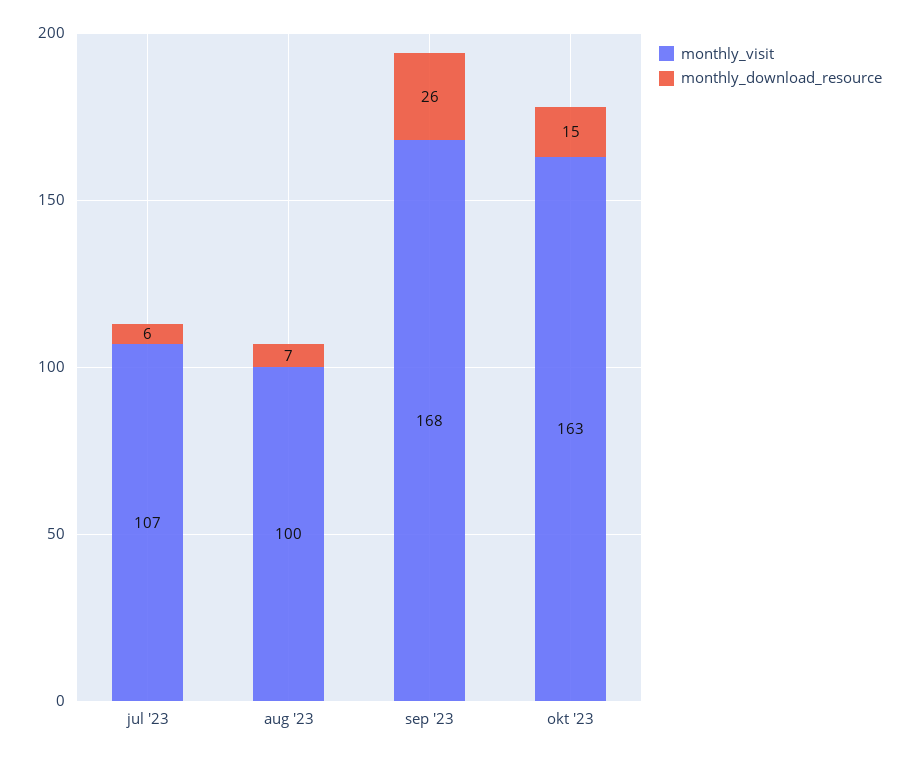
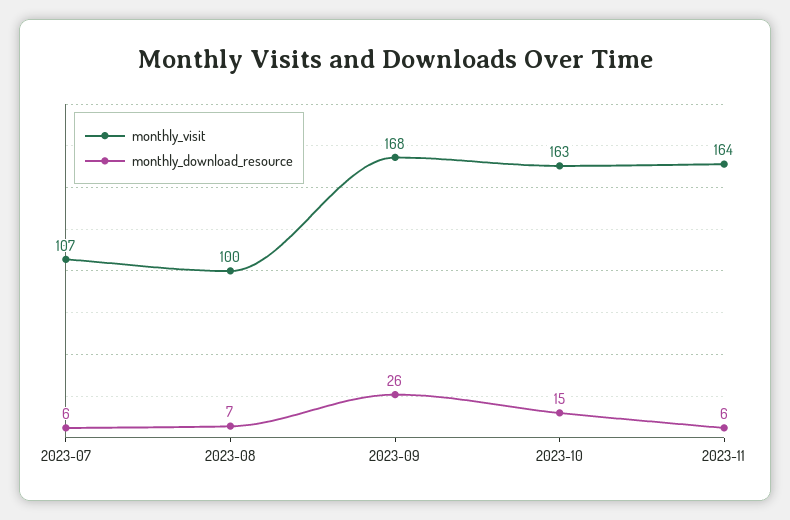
monthly_visit, 2023-11: none -> 164
monthly_download_resource, 2023-11: none -> 6

